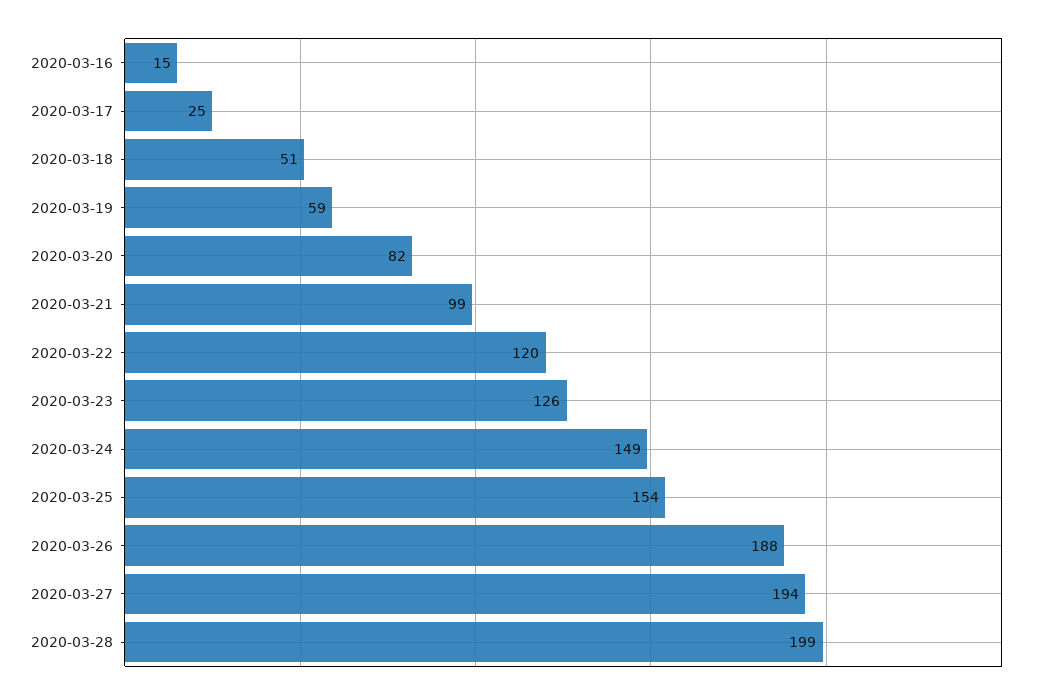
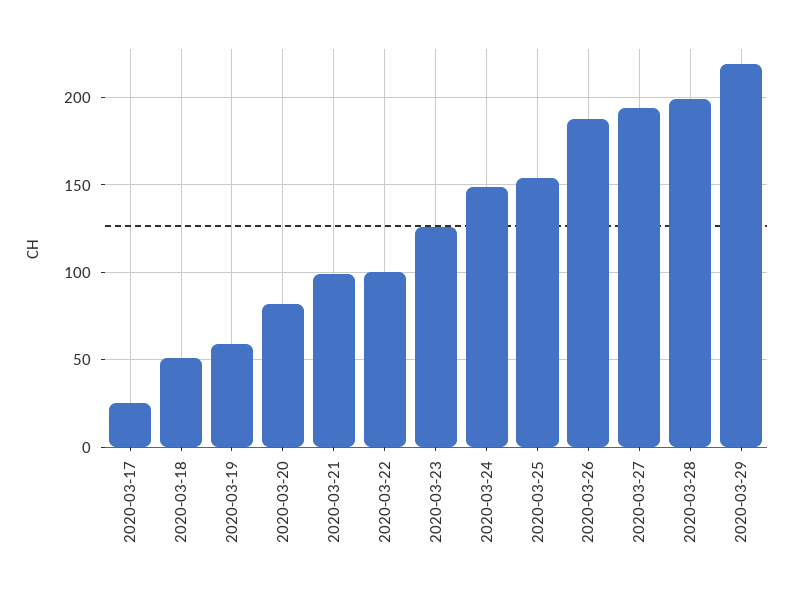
2020-03-16: 15 -> none
2020-03-22: 120 -> 100
2020-03-29: none -> 220

